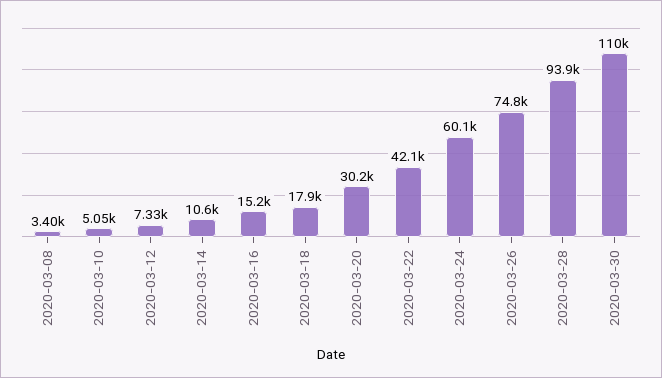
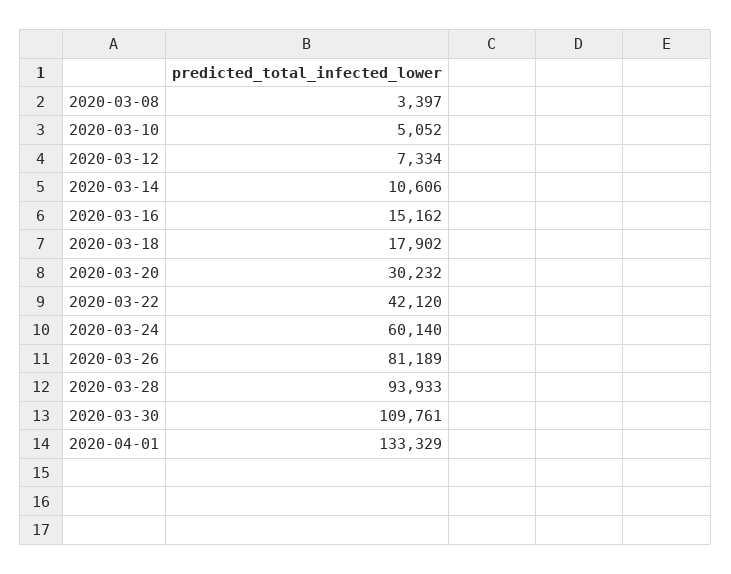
2020-03-26: 74800 -> 81189
2020-04-01: none -> 133329

